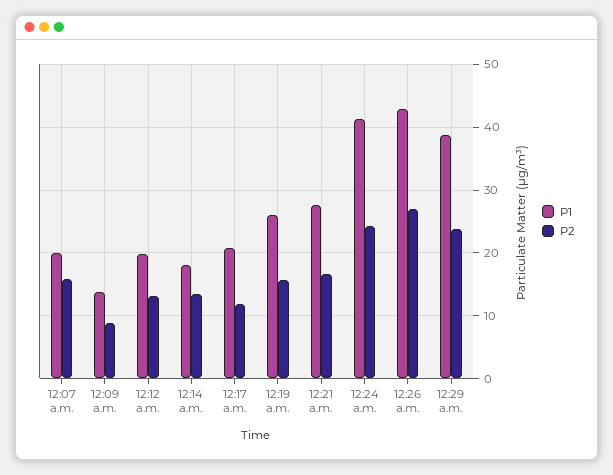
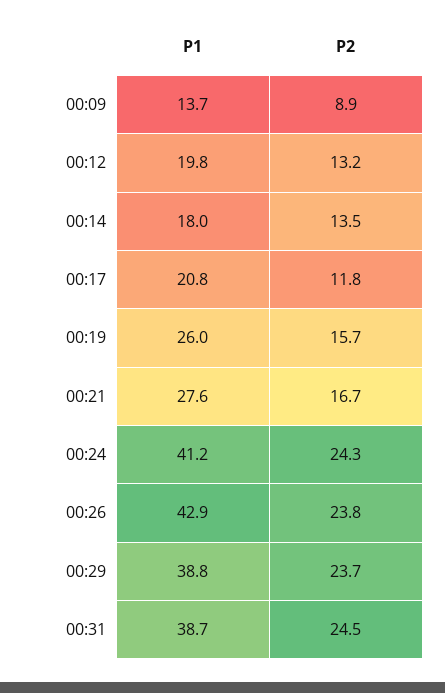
P1, 12:07 a.m.: 20 -> none
P2, 12:07 a.m.: 16 -> none
P2, 12:26 a.m.: 27 -> 23.8
P1, 00:31: none -> 38.7
P2, 00:31: none -> 24.5

